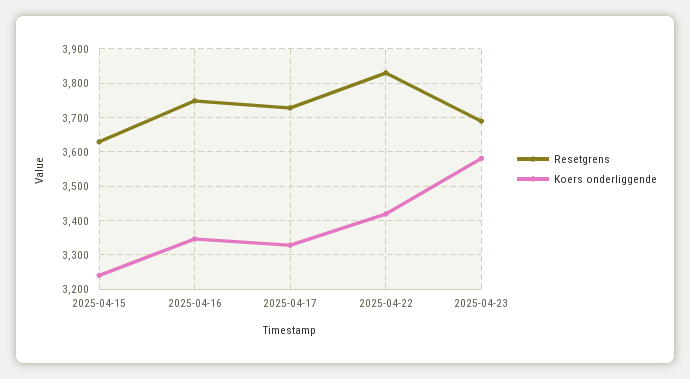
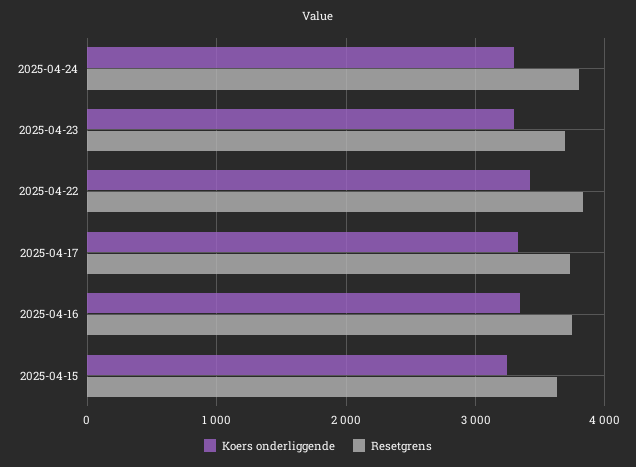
Koers onderliggende, 2025-04-23: 3580 -> 3300
Koers onderliggende, 2025-04-24: none -> 3300
Resetgrens, 2025-04-24: none -> 3800

